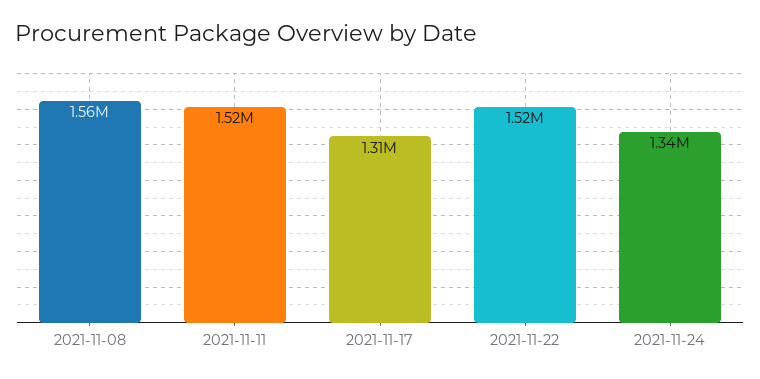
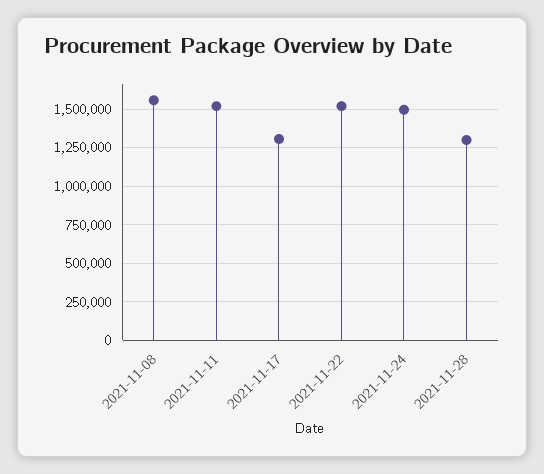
2021-11-24: 1340000 -> 1500000
2021-11-28: none -> 1300000

